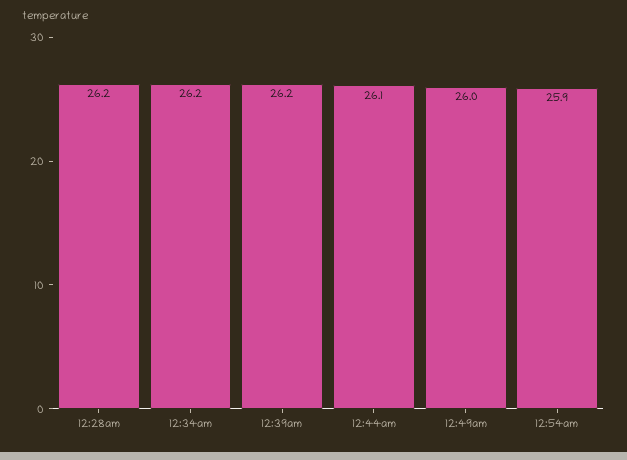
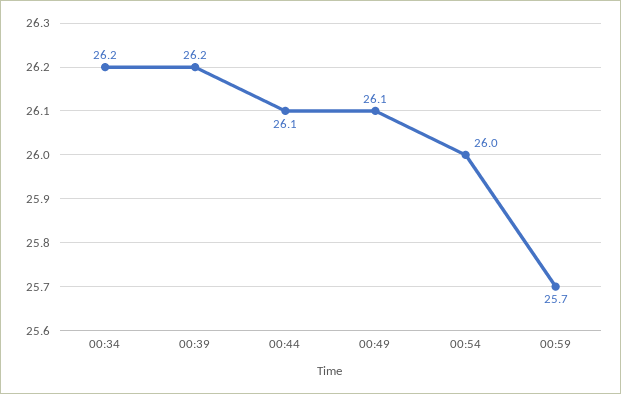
12:28am: 26.2 -> none
12:49am: 26 -> 26.1
12:54am: 25.9 -> 26
00:59: none -> 25.7

